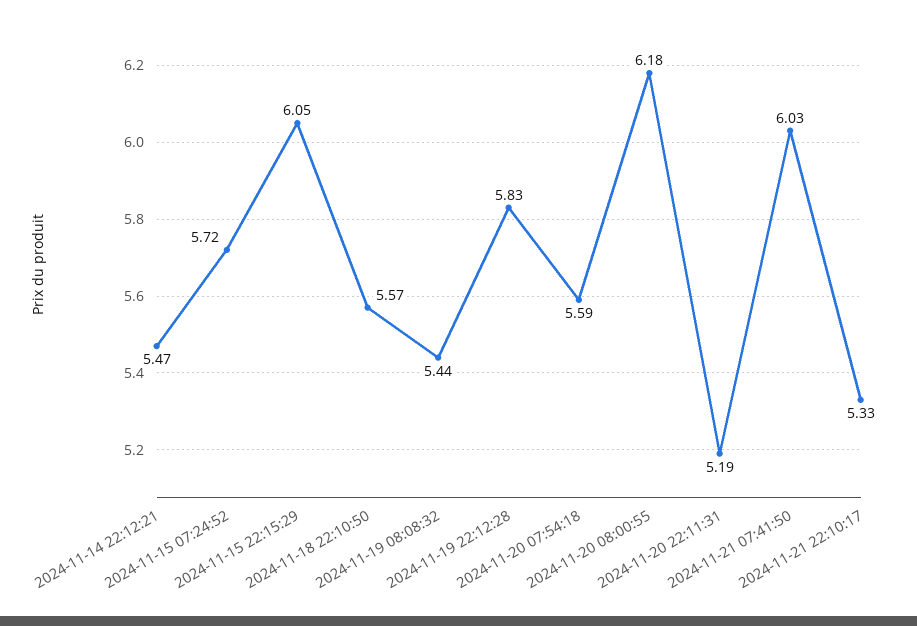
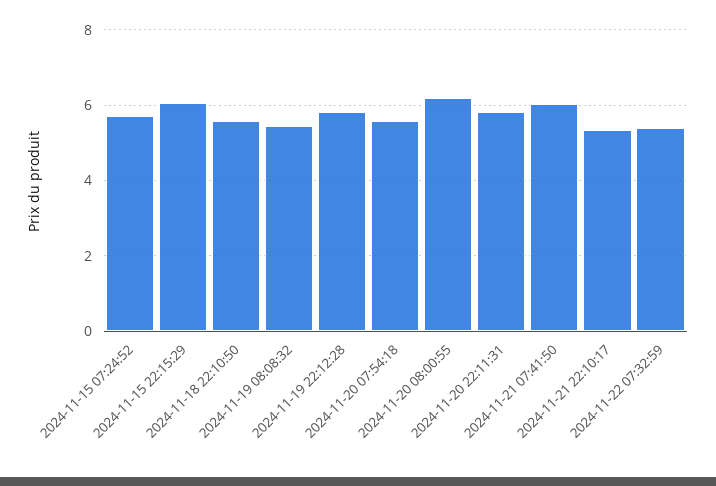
2024-11-14 22:12:21: 5.47 -> none
2024-11-20 22:11:31: 5.19 -> 5.8
2024-11-22 07:32:59: none -> 5.4

